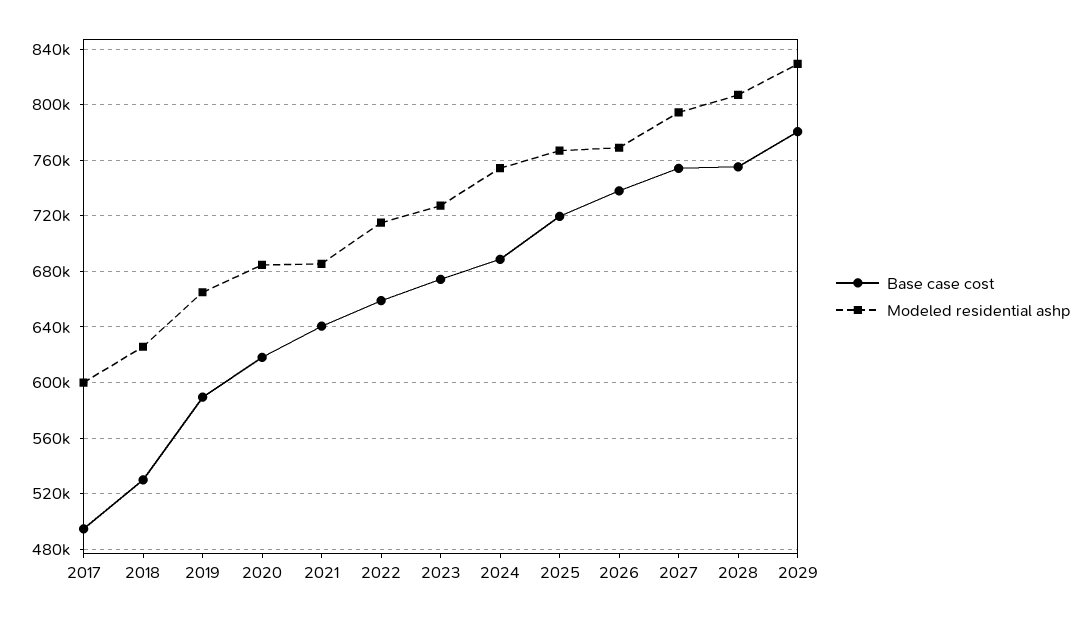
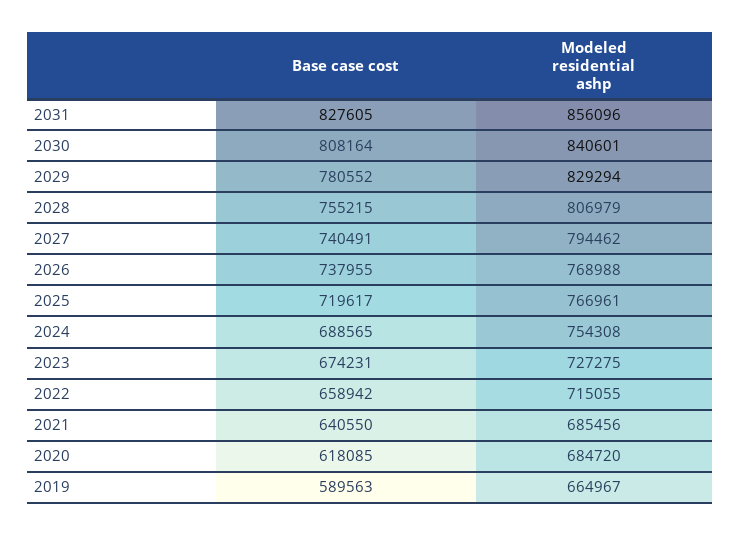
Base case cost, 2017: 495000 -> none
Modeled residential ashp, 2017: 600000 -> none
Base case cost, 2018: 530000 -> none
Modeled residential ashp, 2018: 625000 -> none
Base case cost, 2027: 755000 -> 740491
Base case cost, 2031: none -> 827605
Modeled residential ashp, 2031: none -> 856096
Base case cost, 2030: none -> 808164
Modeled residential ashp, 2030: none -> 840601

